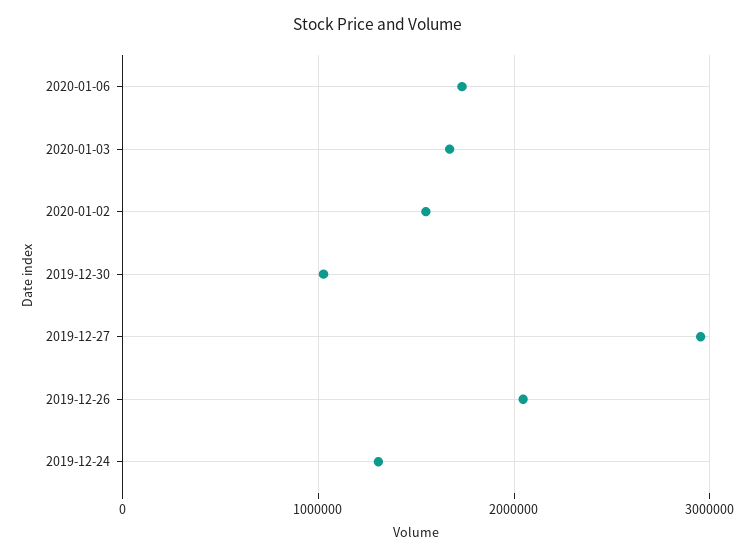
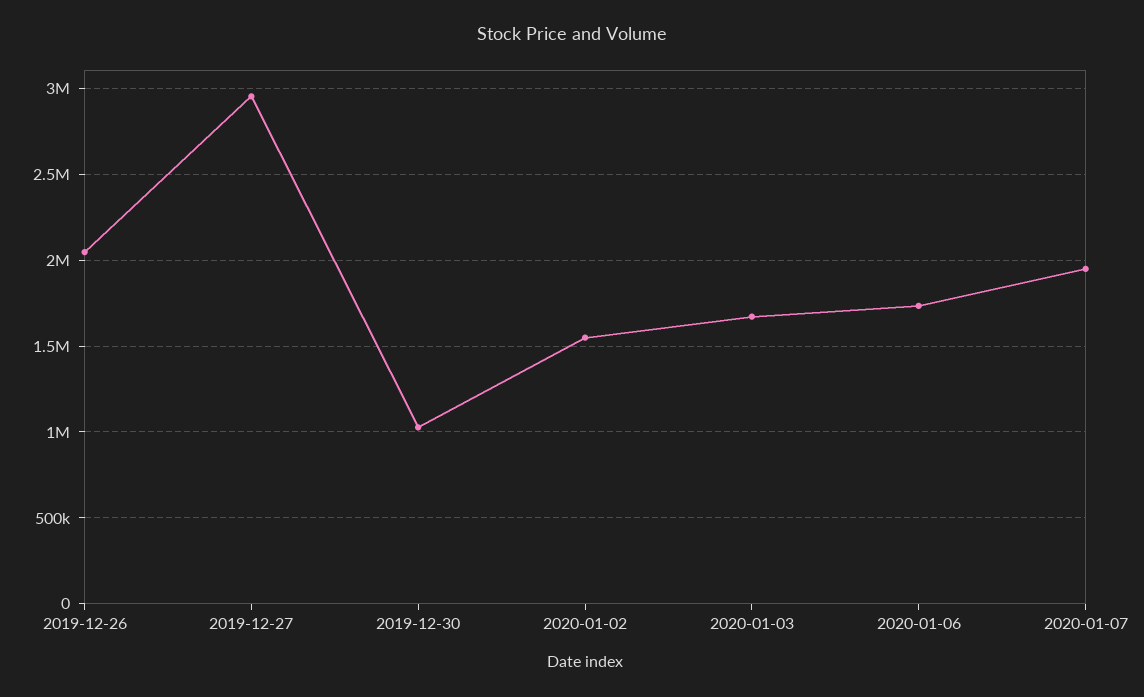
2019-12-24: 1300000 -> none
2020-01-07: none -> 1950000

